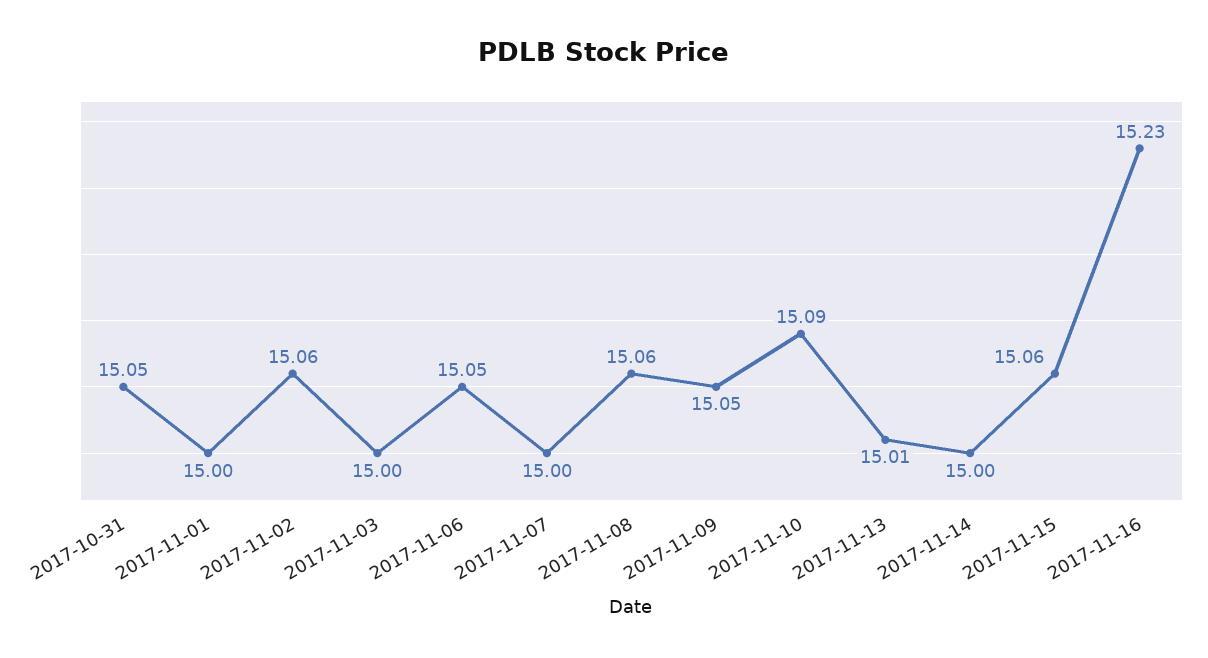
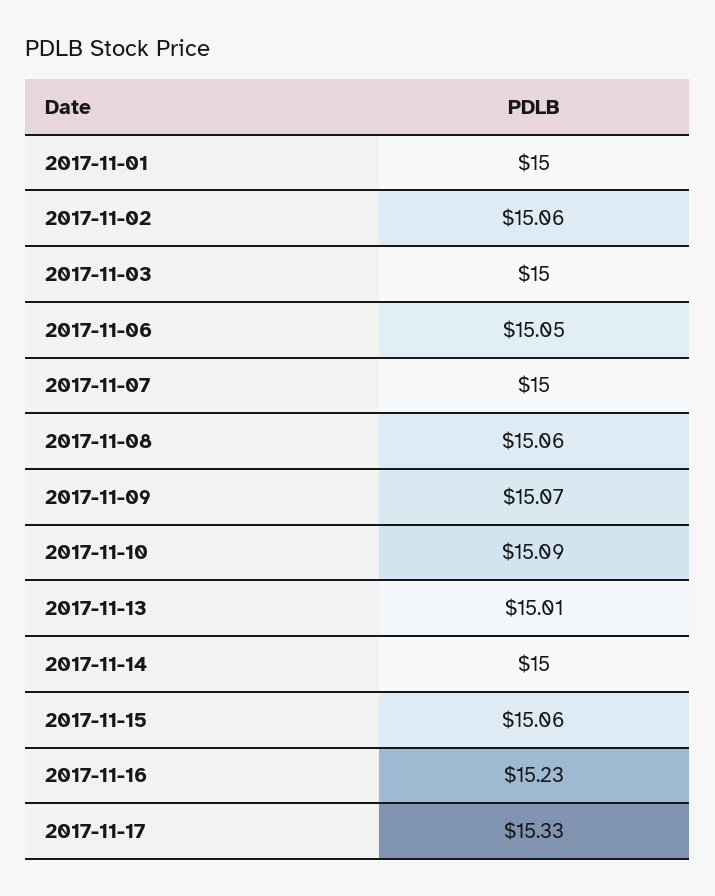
2017-10-31: 15.05 -> none
2017-11-09: 15.05 -> 15.07
2017-11-17: none -> 15.33

